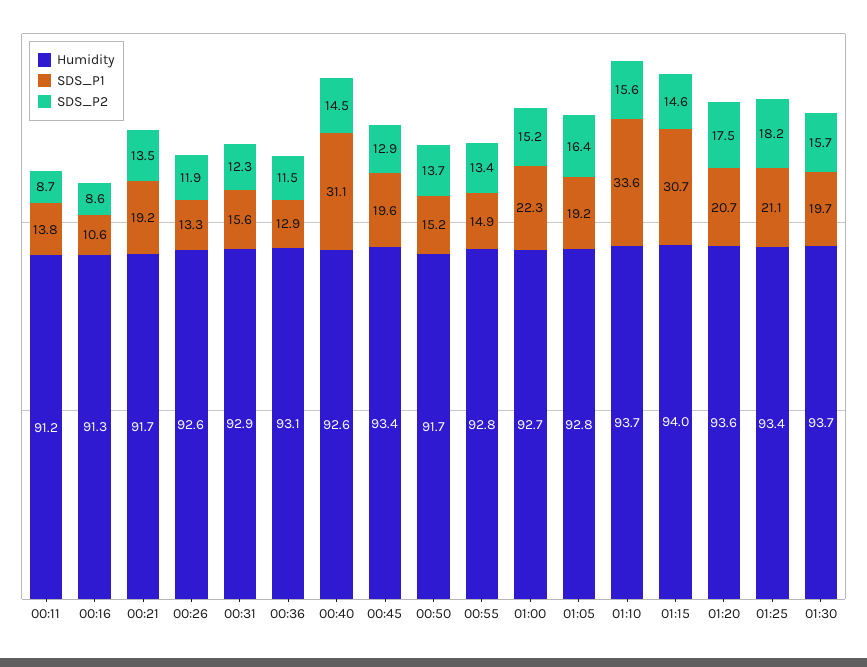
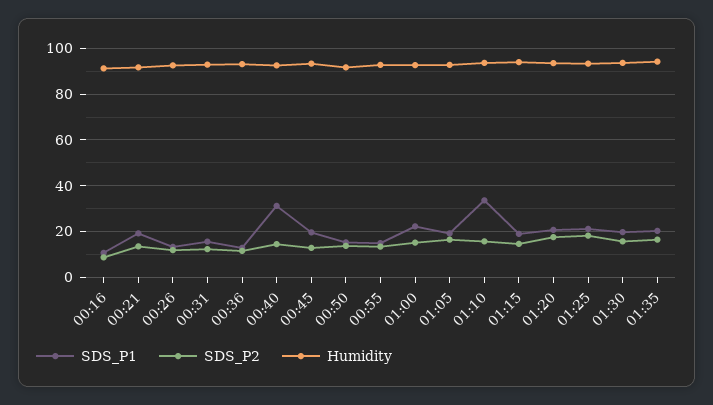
Humidity, 00:11: 91.2 -> none
SDS_P1, 00:11: 13.8 -> none
SDS_P2, 00:11: 8.7 -> none
SDS_P1, 01:15: 30.7 -> 20
SDS_P1, 01:35: none -> 20
SDS_P2, 01:35: none -> 15
Humidity, 01:35: none -> 95

